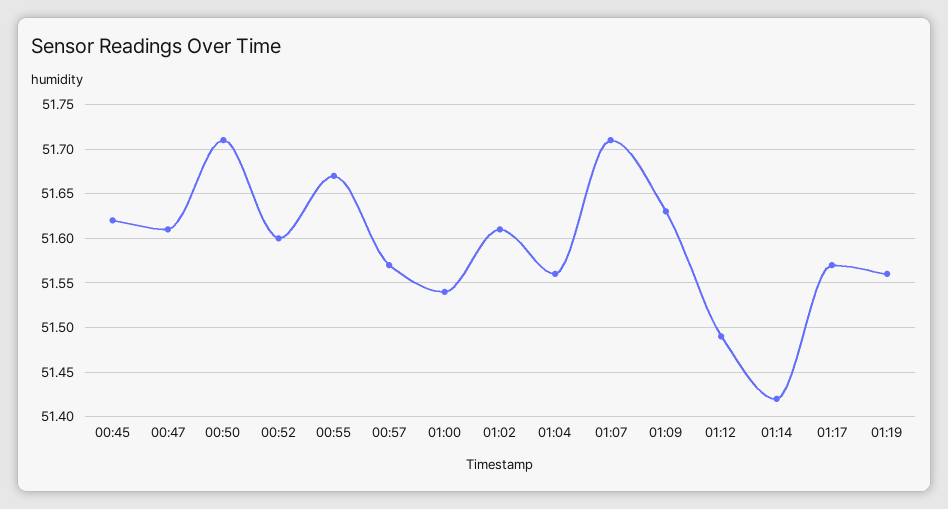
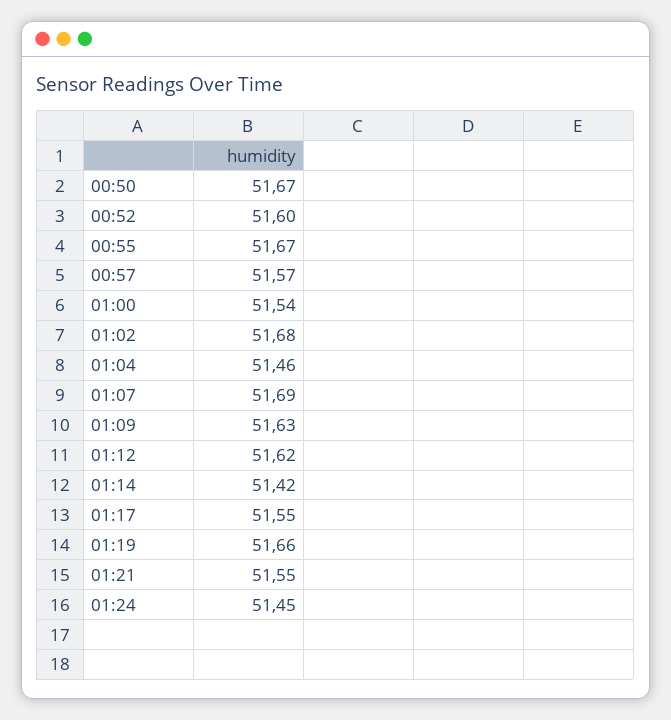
00:45: 51.62 -> none
00:47: 51.61 -> none
00:50: 51.71 -> 51.67
01:02: 51.61 -> 51.68
01:04: 51.56 -> 51.46
01:07: 51.71 -> 51.69
01:12: 51.49 -> 51.62
01:17: 51.57 -> 51.55
01:19: 51.56 -> 51.66
01:21: none -> 51.55
01:24: none -> 51.45

